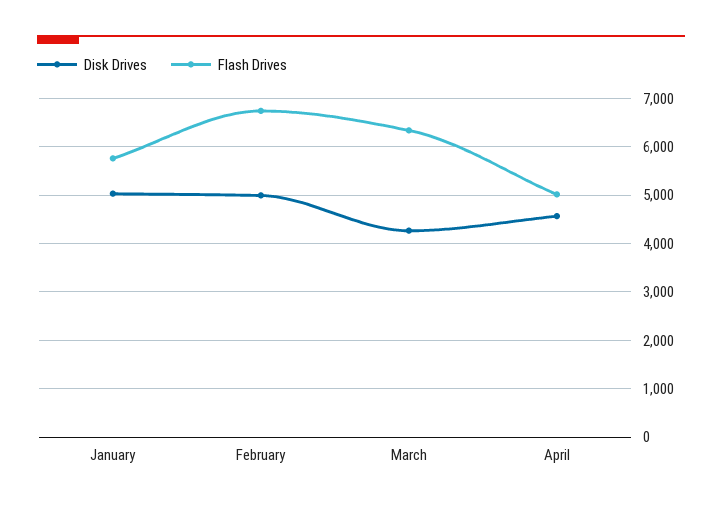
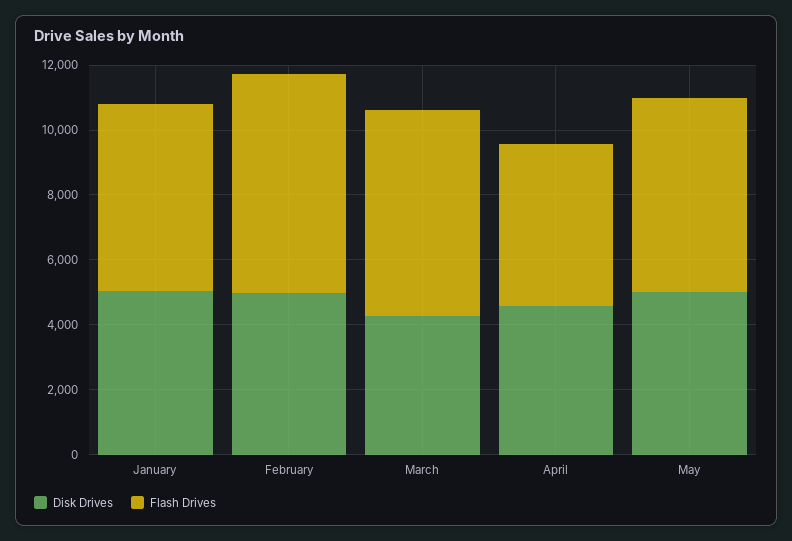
Disk Drives, May: none -> 5000
Flash Drives, May: none -> 6000

